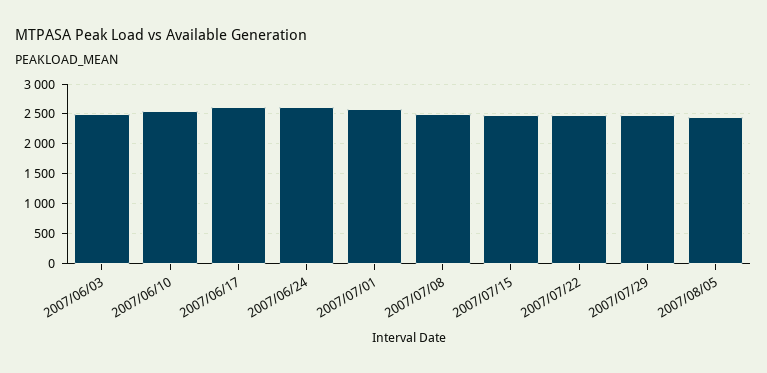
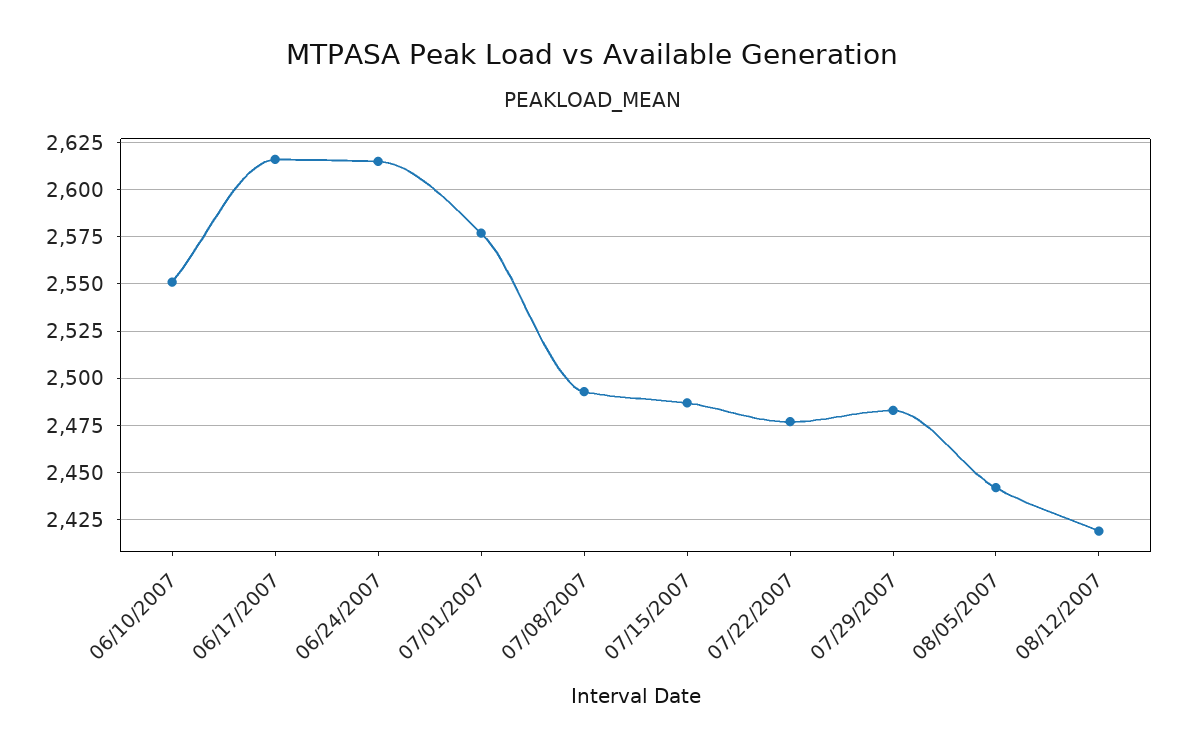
2007/06/03: 2500 -> none
08/12/2007: none -> 2420

